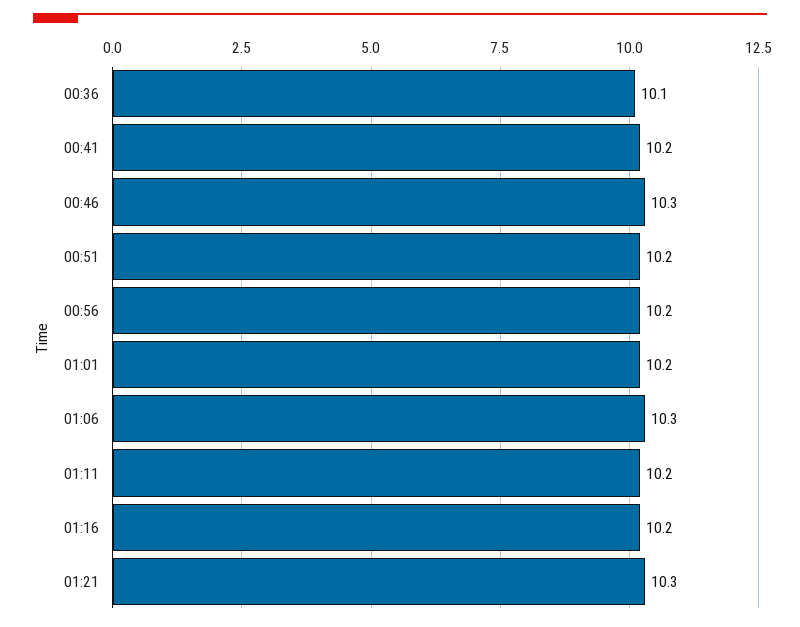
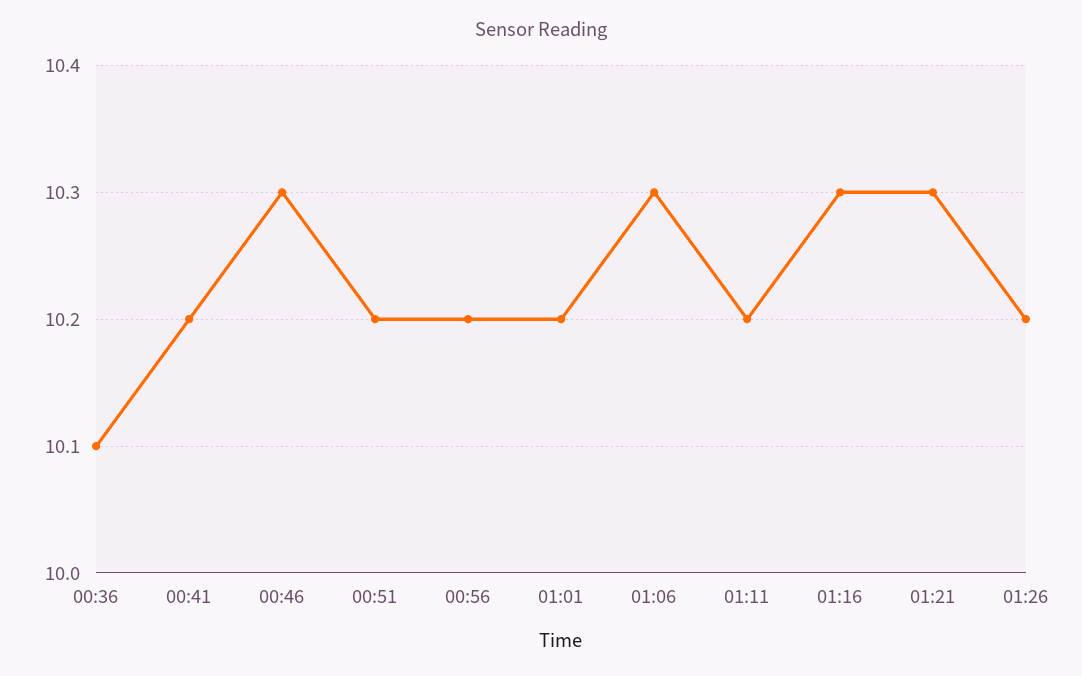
01:16: 10.2 -> 10.3
01:26: none -> 10.2

